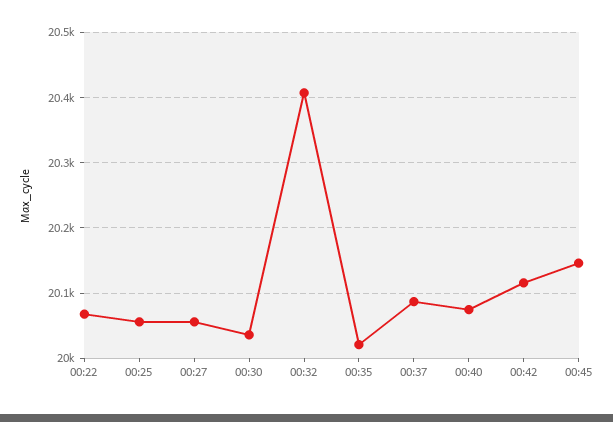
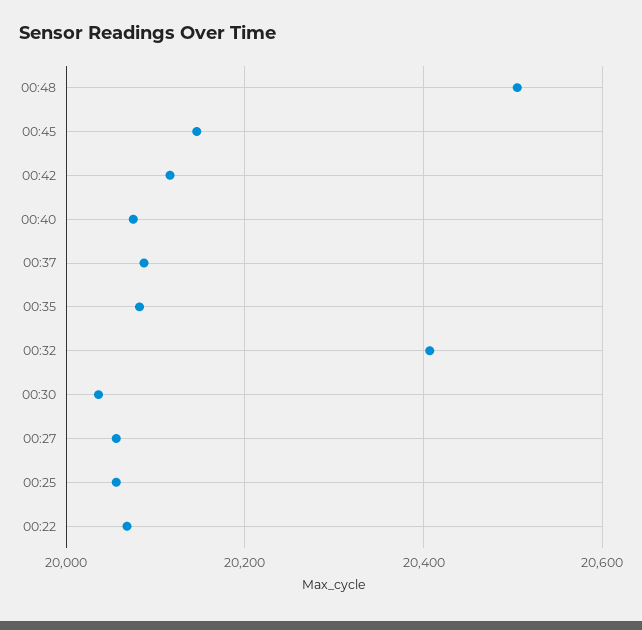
00:35: 20020 -> 20080
00:48: none -> 20500

